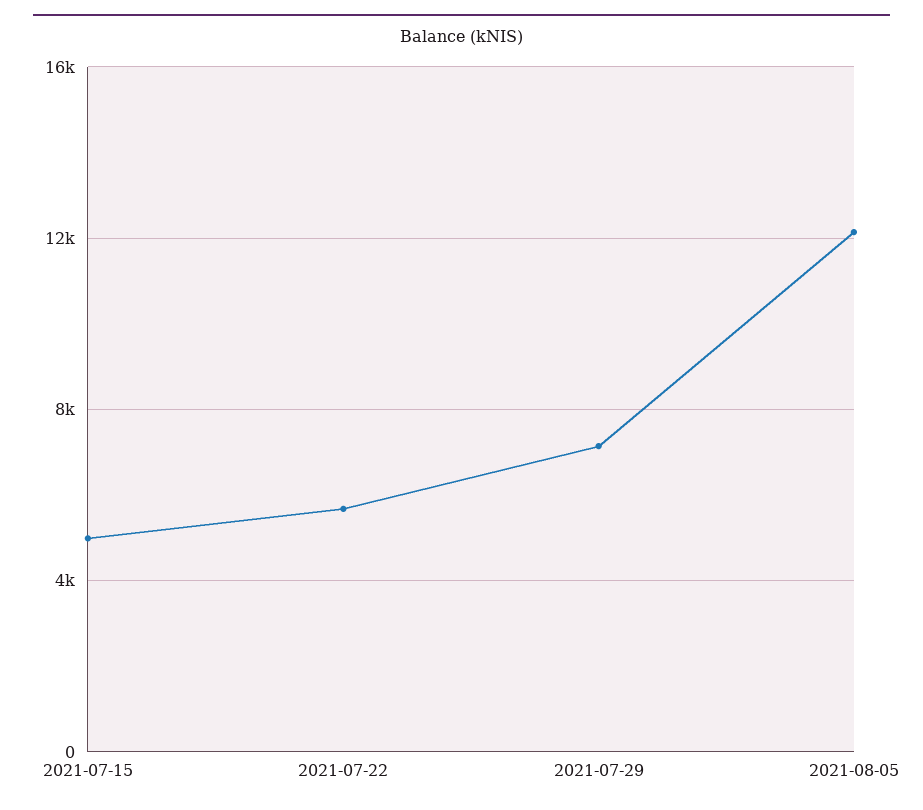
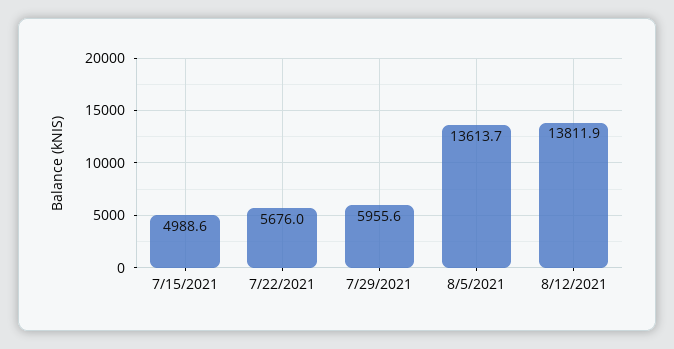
2021-07-29: 7000 -> 5955.6
2021-08-05: 12000 -> 13613.7
8/12/2021: none -> 13811.9

